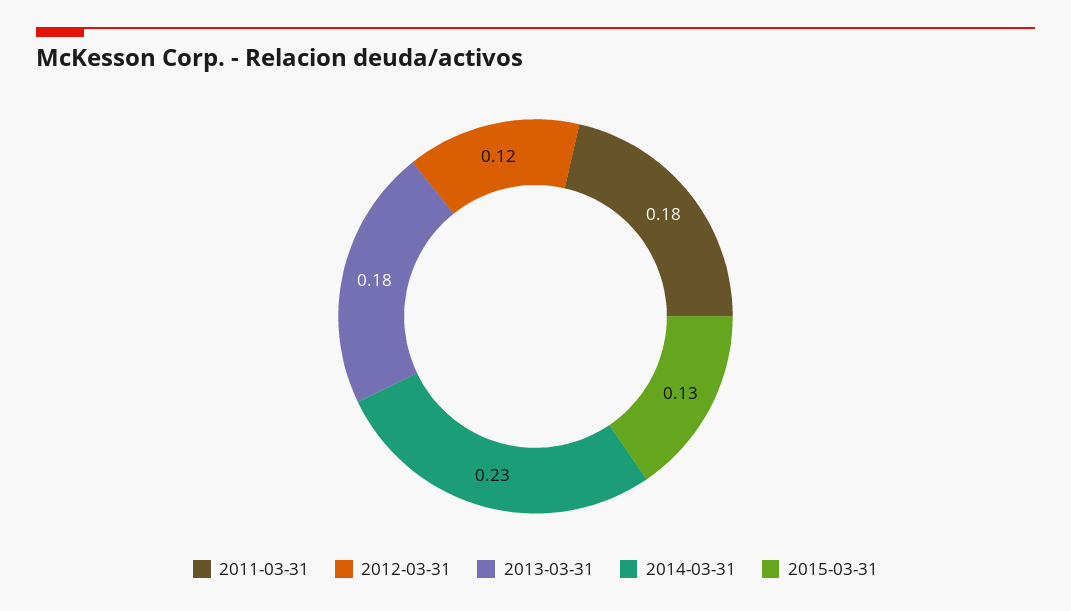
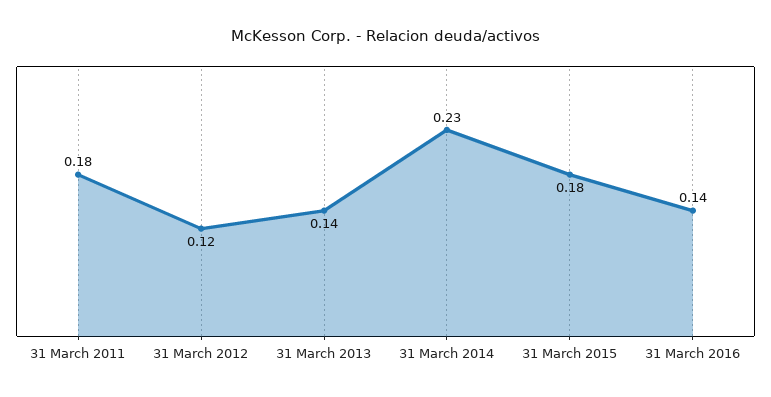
2013-03-31: 0.18 -> 0.14
2015-03-31: 0.13 -> 0.18
31 March 2016: none -> 0.14

